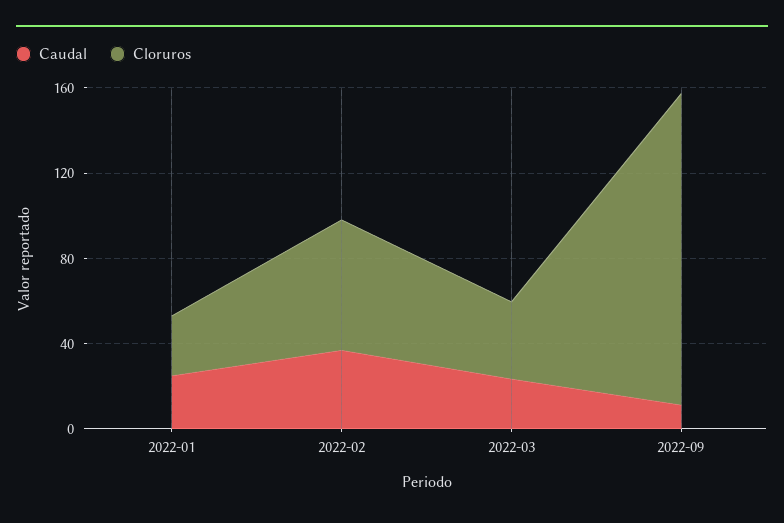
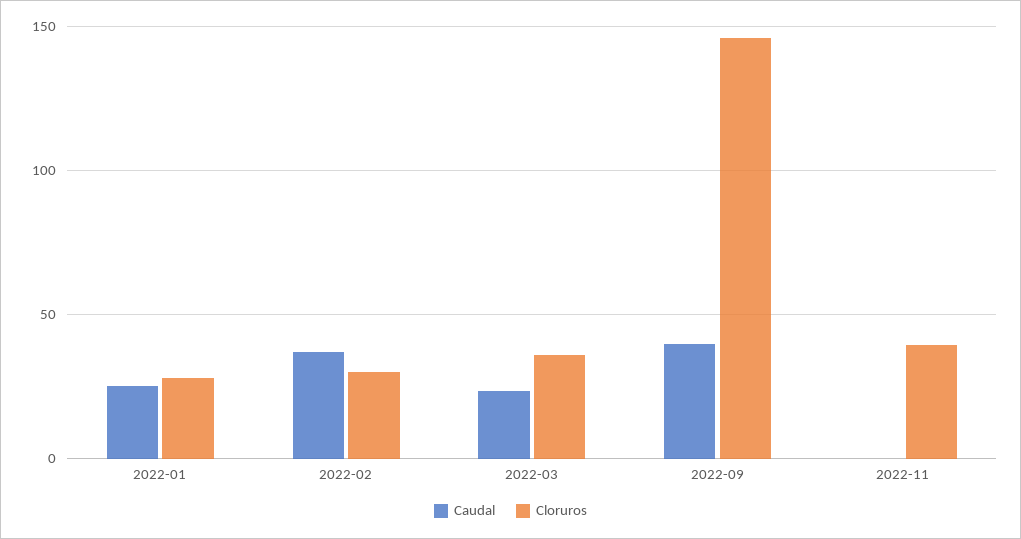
Cloruros, 2022-02: 60 -> 30
Caudal, 2022-09: 10 -> 40
Caudal, 2022-11: none -> 0
Cloruros, 2022-11: none -> 40

